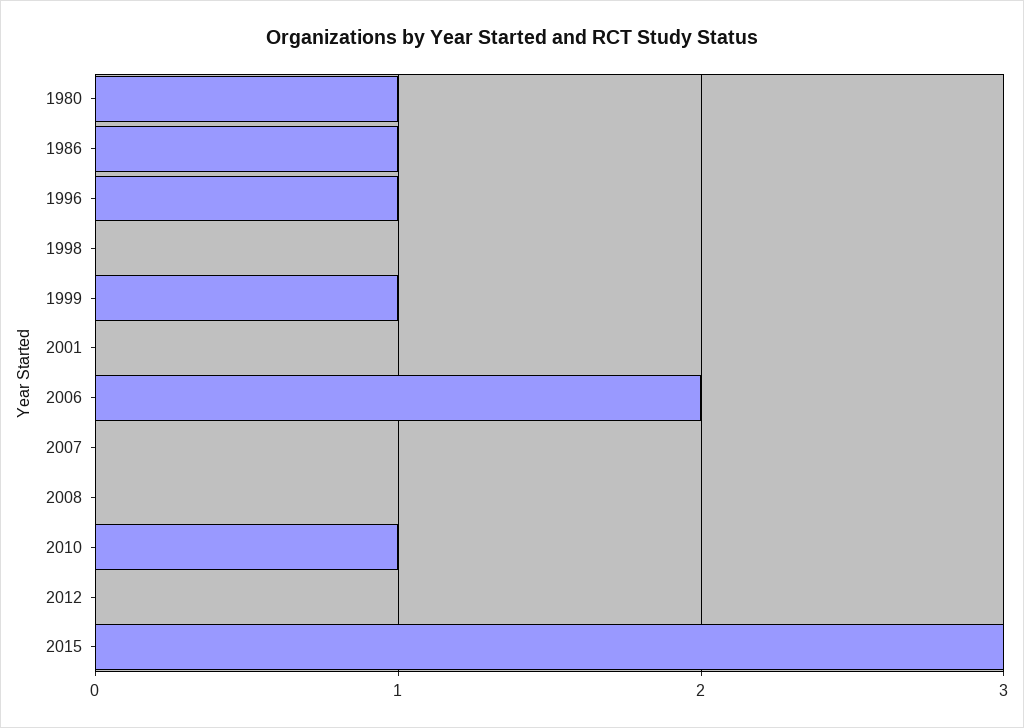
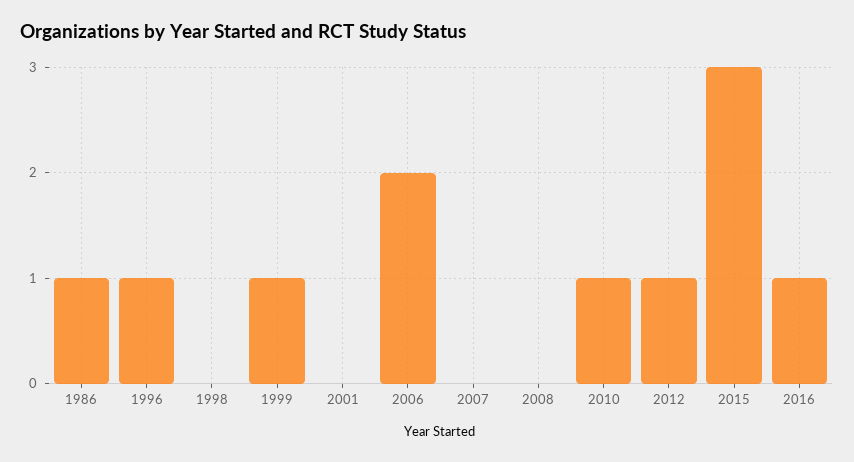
1980: 1 -> none
2012: 0 -> 1
2016: none -> 1

